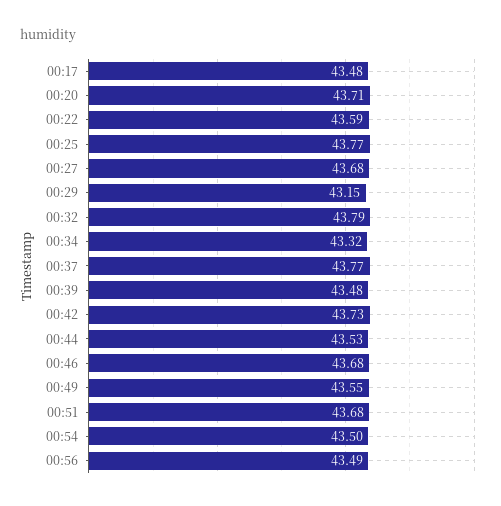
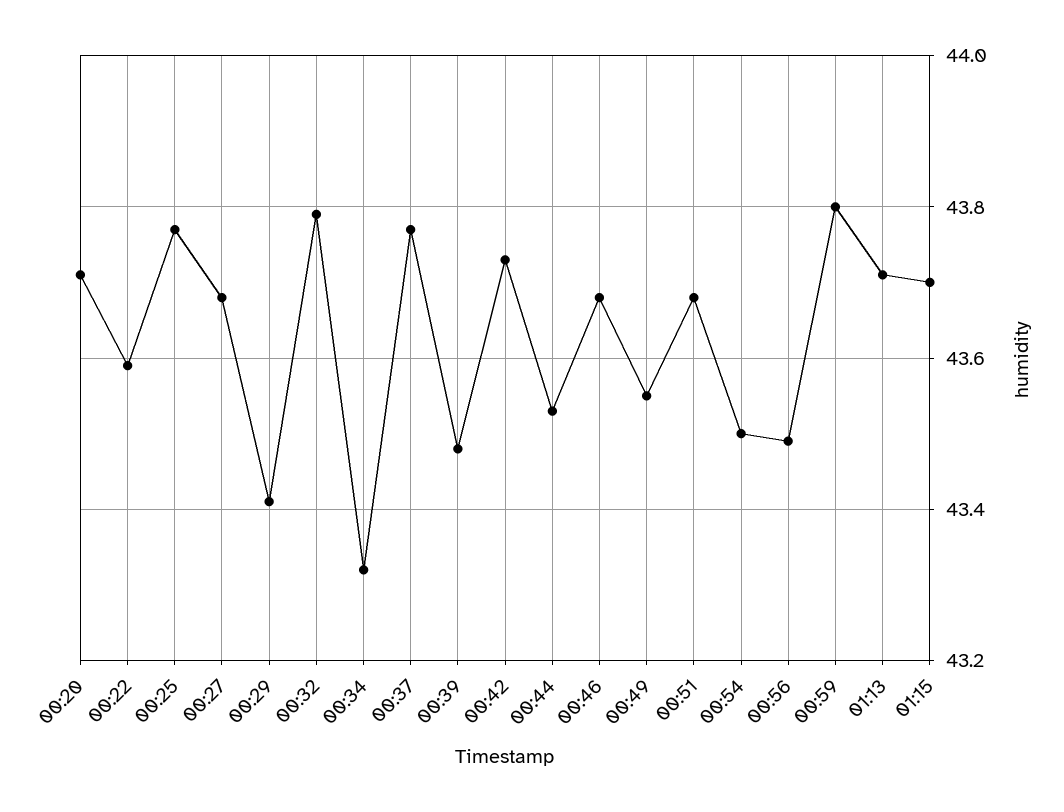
00:17: 43.48 -> none
00:29: 43.15 -> 43.4
00:59: none -> 43.8
01:13: none -> 43.7
01:15: none -> 43.7

